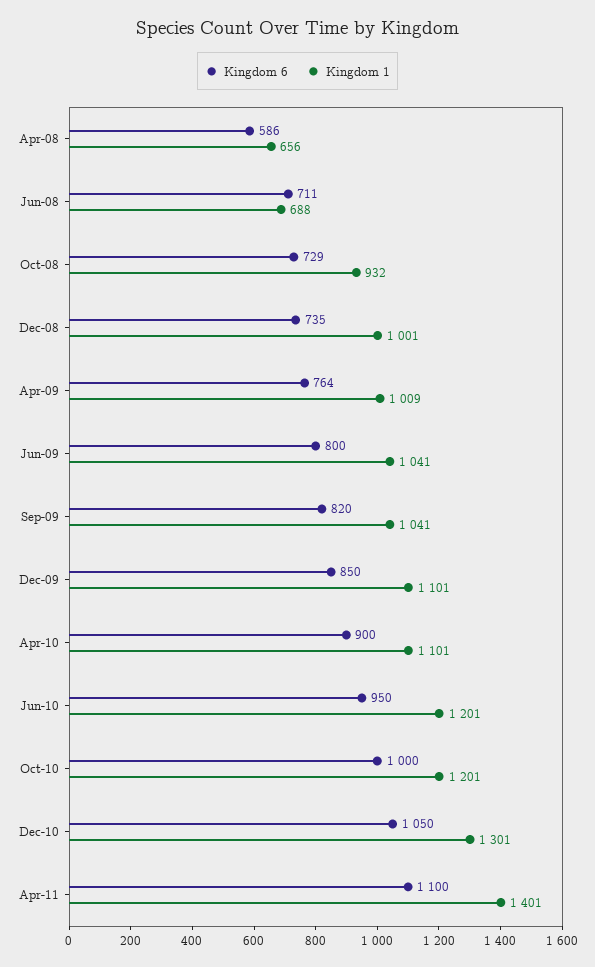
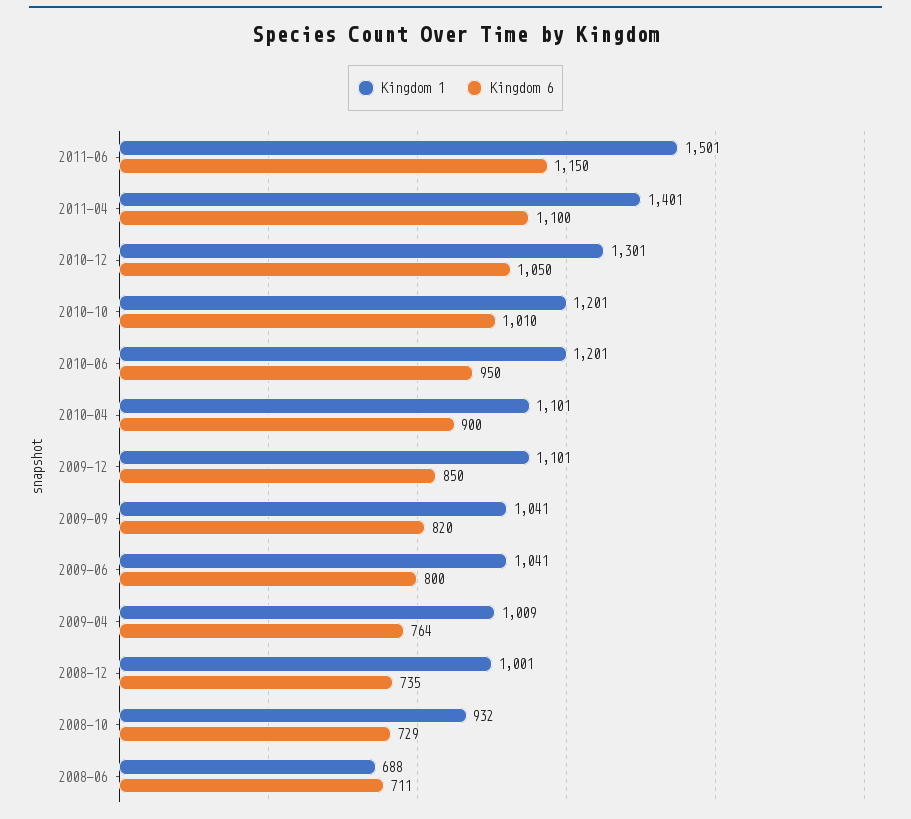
Kingdom 6, Apr-08: 586 -> none
Kingdom 1, Apr-08: 656 -> none
Kingdom 6, Oct-10: 1000 -> 1010
Kingdom 1, 2011-06: none -> 1501
Kingdom 6, 2011-06: none -> 1150

